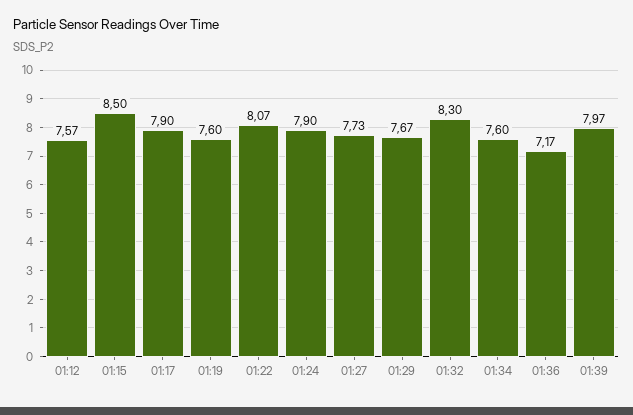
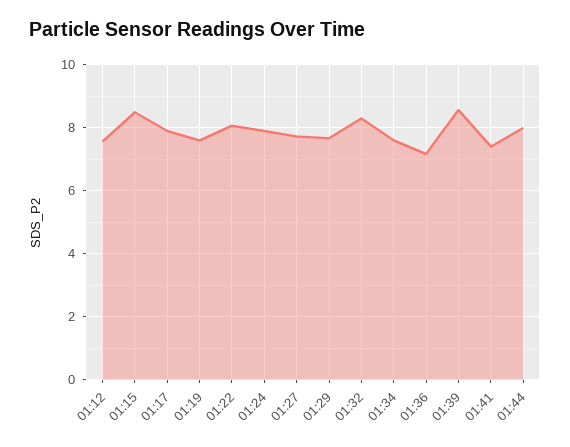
01:39: 7.97 -> 8.6
01:41: none -> 7.4
01:44: none -> 8

